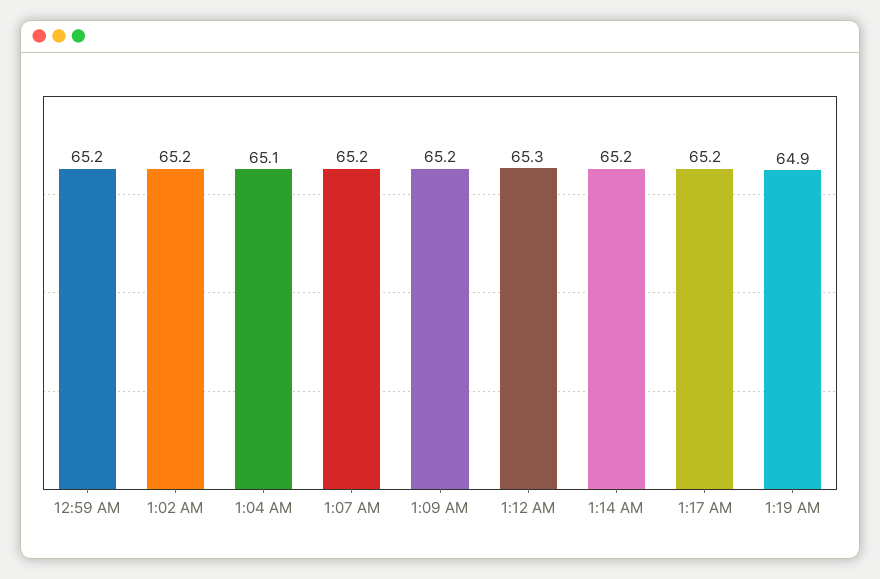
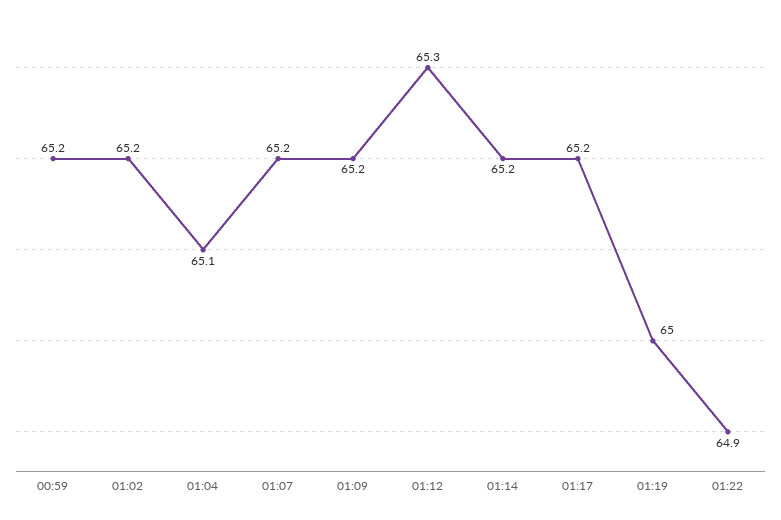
1:19 AM: 64.9 -> 65
01:22: none -> 64.9

